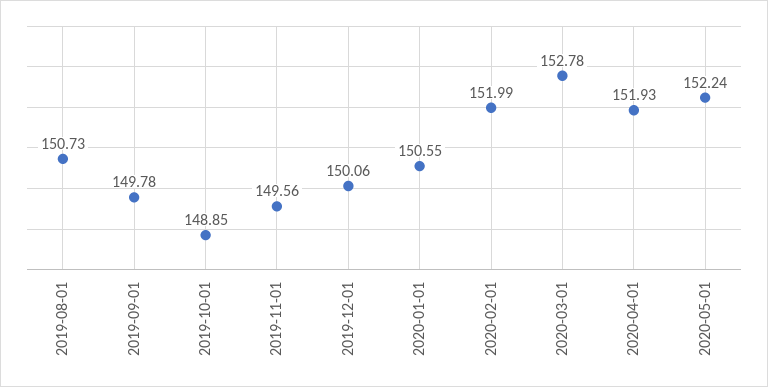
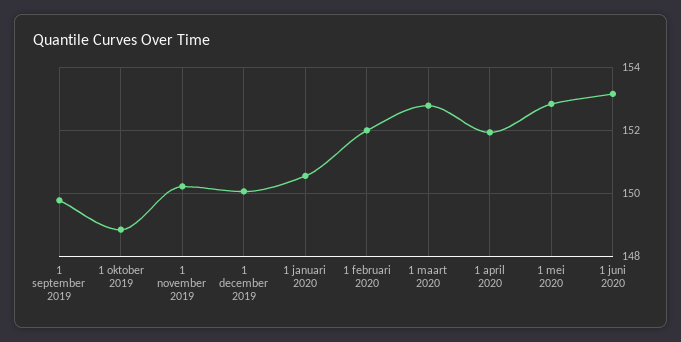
2019-08-01: 150.73 -> none
2019-11-01: 149.56 -> 150.2
2020-05-01: 152.24 -> 152.8
1 juni 2020: none -> 153.2

